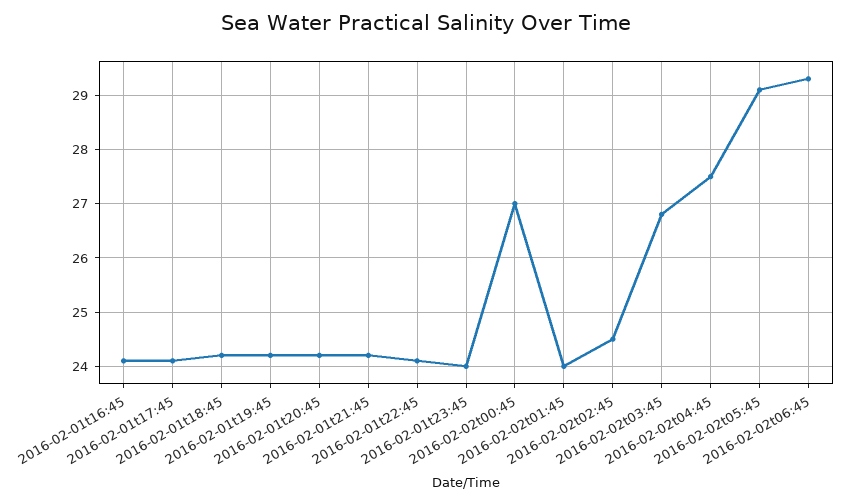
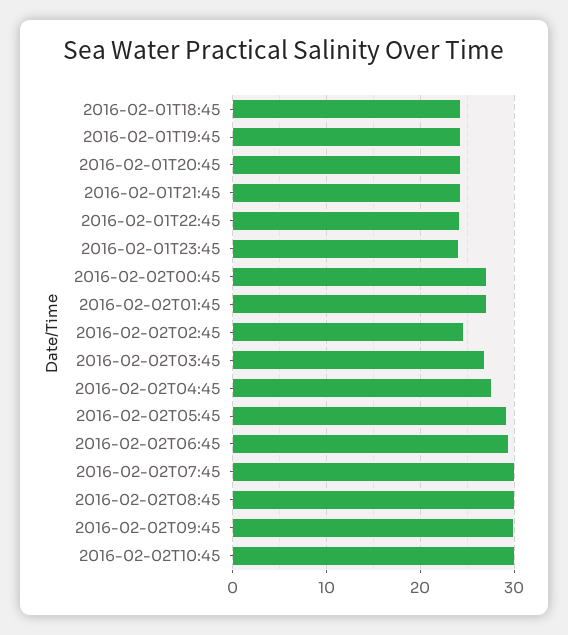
2016-02-01t16:45: 24 -> none
2016-02-01t17:45: 24 -> none
2016-02-02t01:45: 24 -> 27
2016-02-02T07:45: none -> 30
2016-02-02T08:45: none -> 30
2016-02-02T09:45: none -> 30
2016-02-02T10:45: none -> 30

